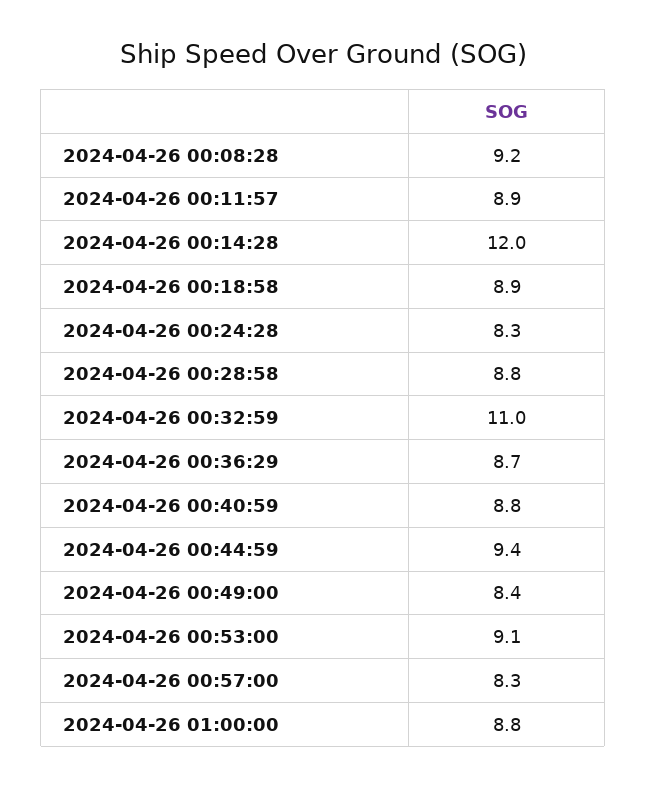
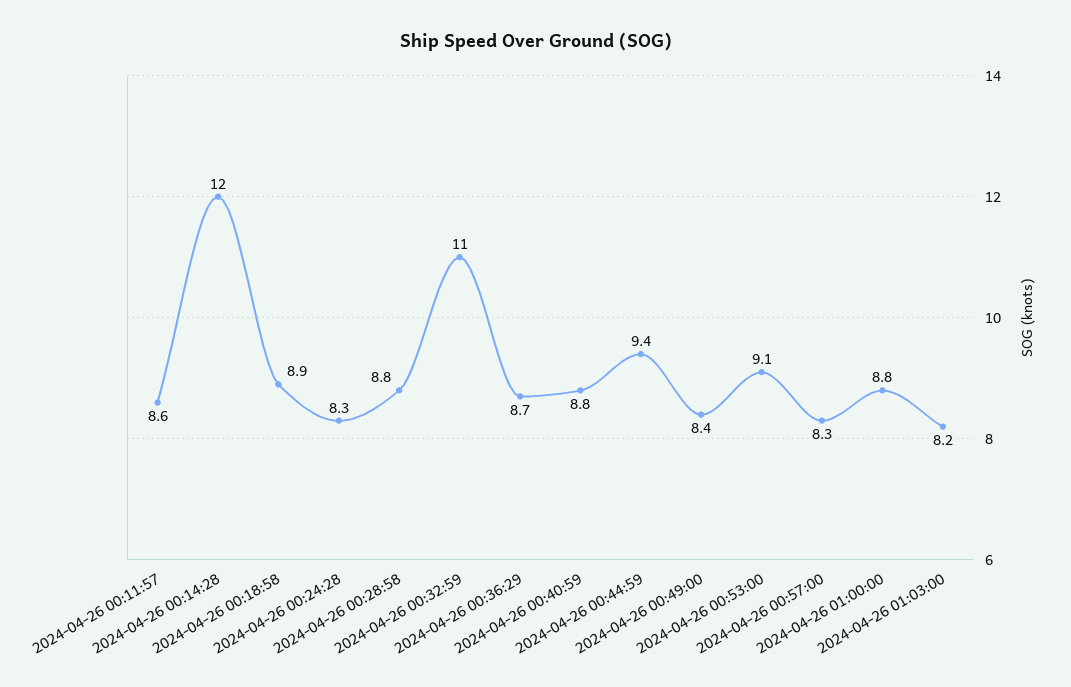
2024-04-26 00:08:28: 9.2 -> none
2024-04-26 00:11:57: 8.9 -> 8.6
2024-04-26 01:03:00: none -> 8.2

